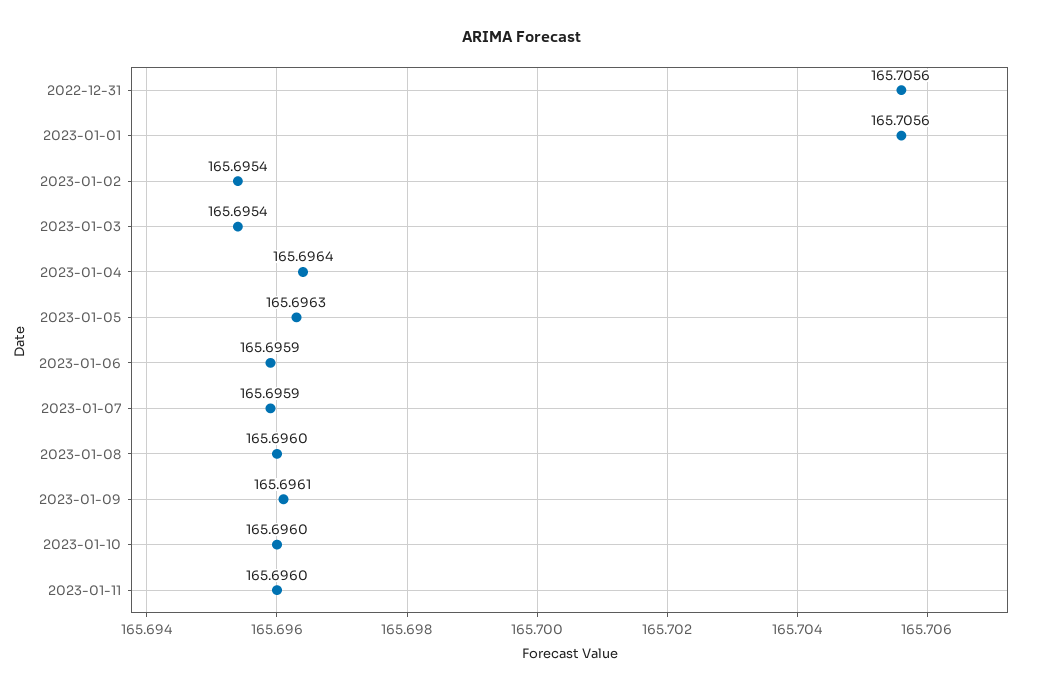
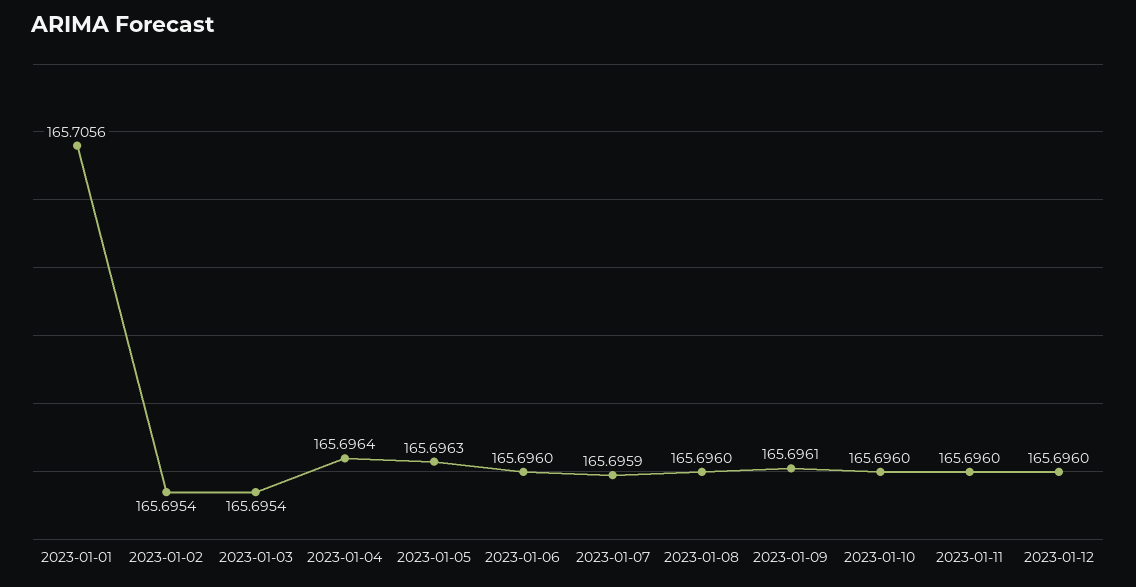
2022-12-31: 165.7056 -> none
2023-01-06: 165.6959 -> 165.696
2023-01-12: none -> 165.696

